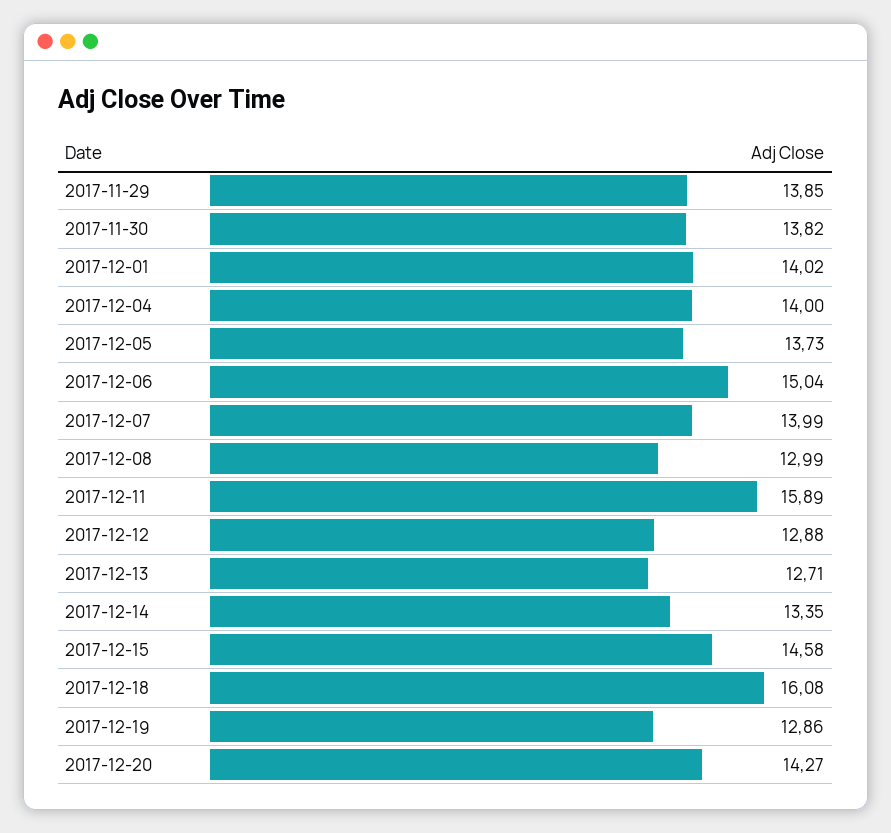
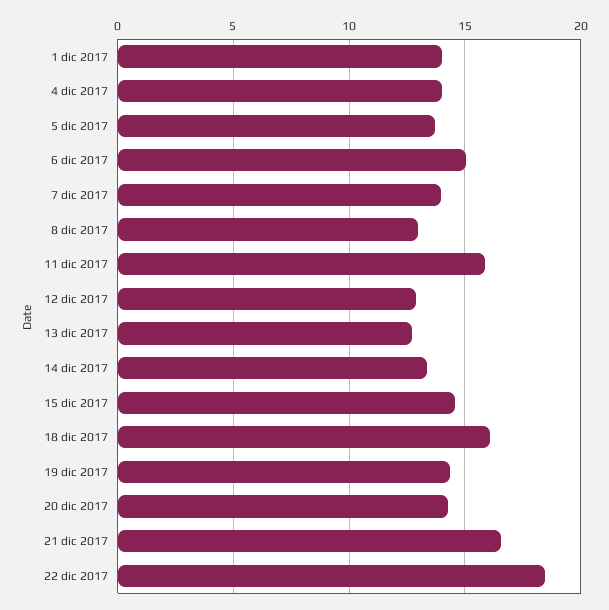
2017-11-29: 13.85 -> none
2017-11-30: 13.82 -> none
2017-12-19: 12.86 -> 14.5
21 dic 2017: none -> 16.5
22 dic 2017: none -> 18.5

